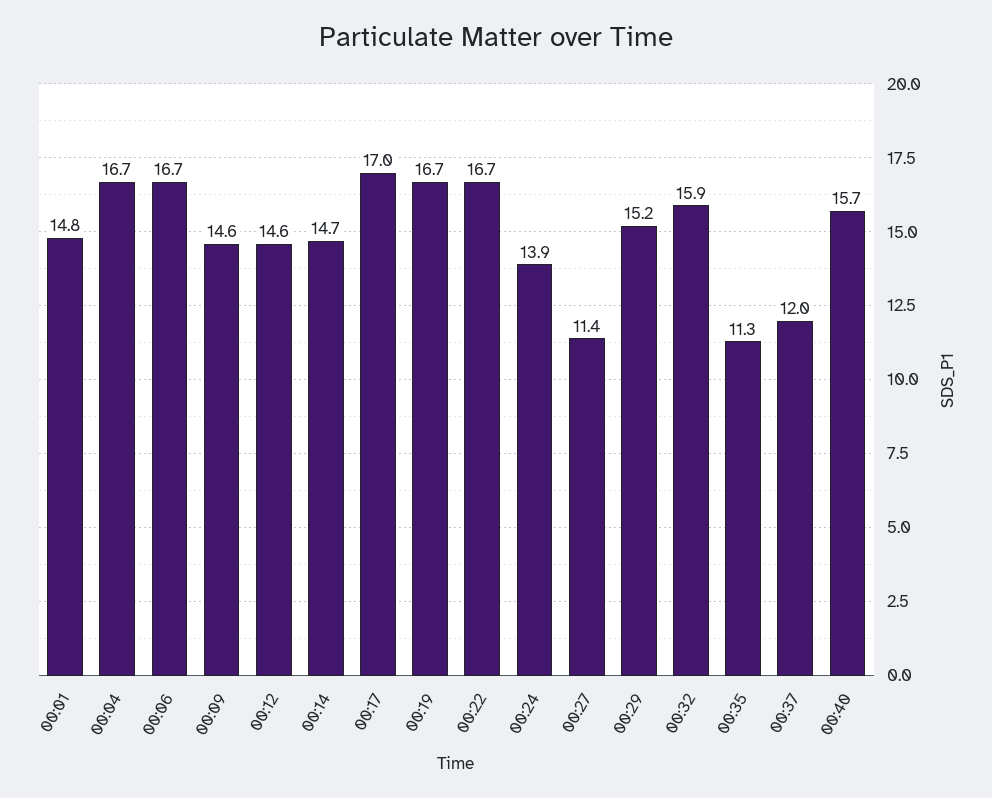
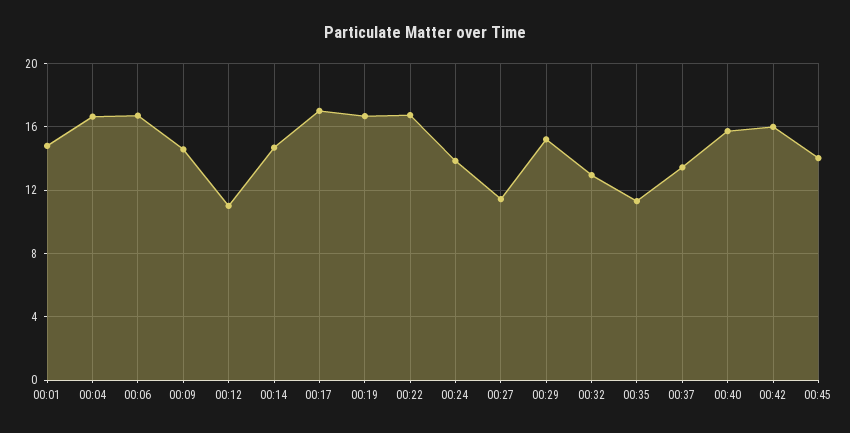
00:12: 14.6 -> 11
00:32: 15.9 -> 13
00:37: 12 -> 13.5
00:42: none -> 16
00:45: none -> 14

